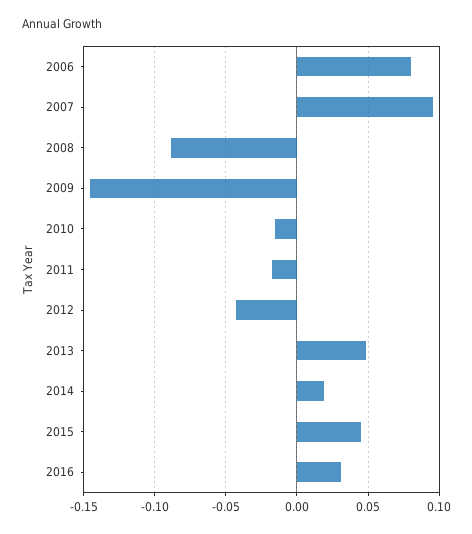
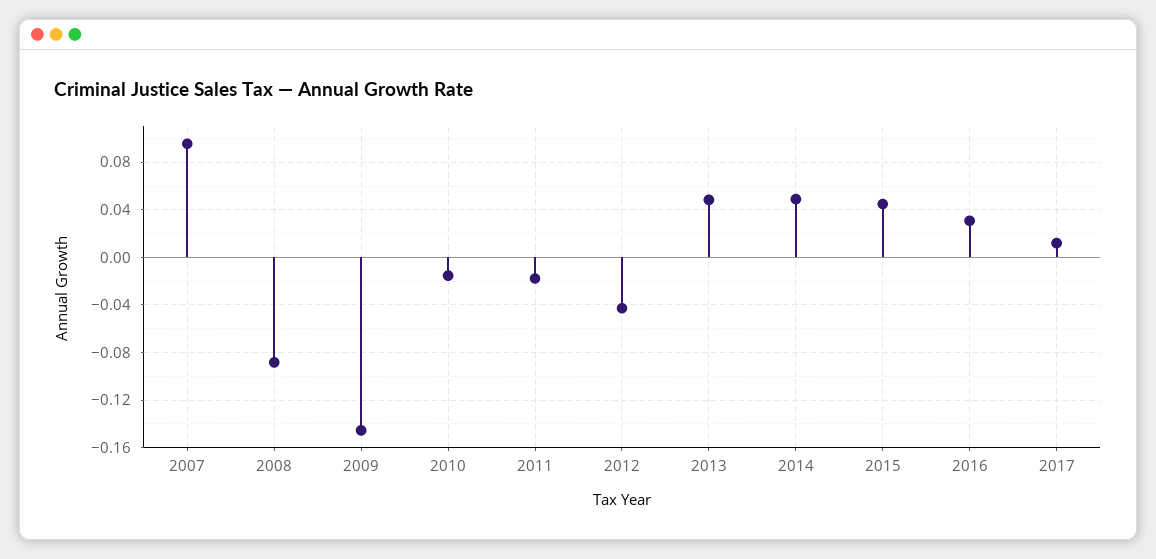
2006: 0.08 -> none
2014: 0.02 -> 0.05
2017: none -> 0.01

